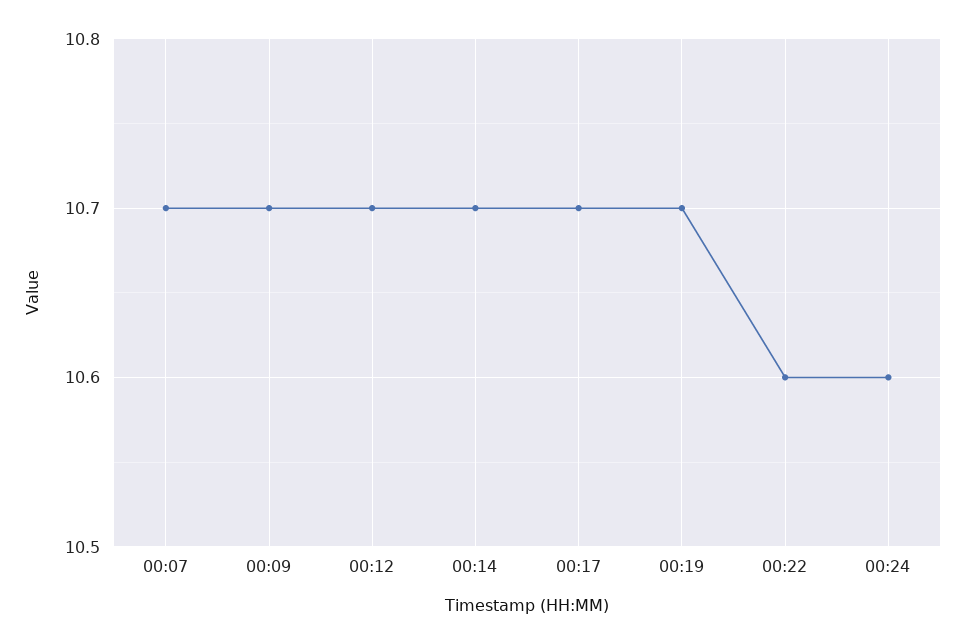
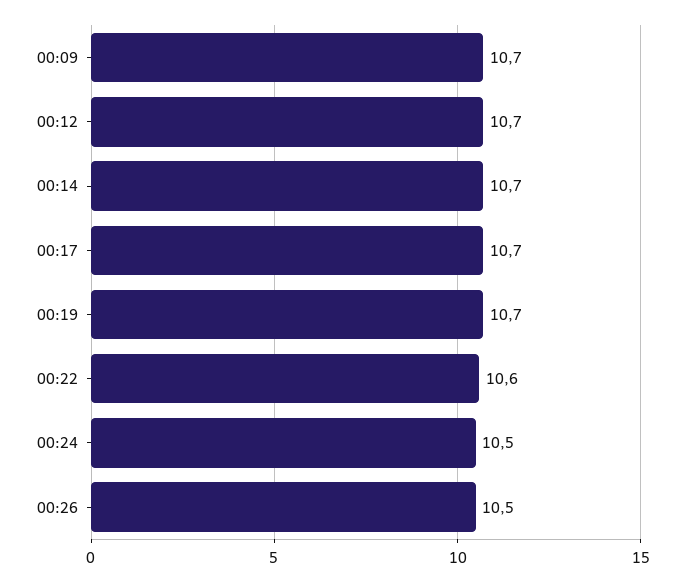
00:07: 10.7 -> none
00:24: 10.6 -> 10.5
00:26: none -> 10.5

